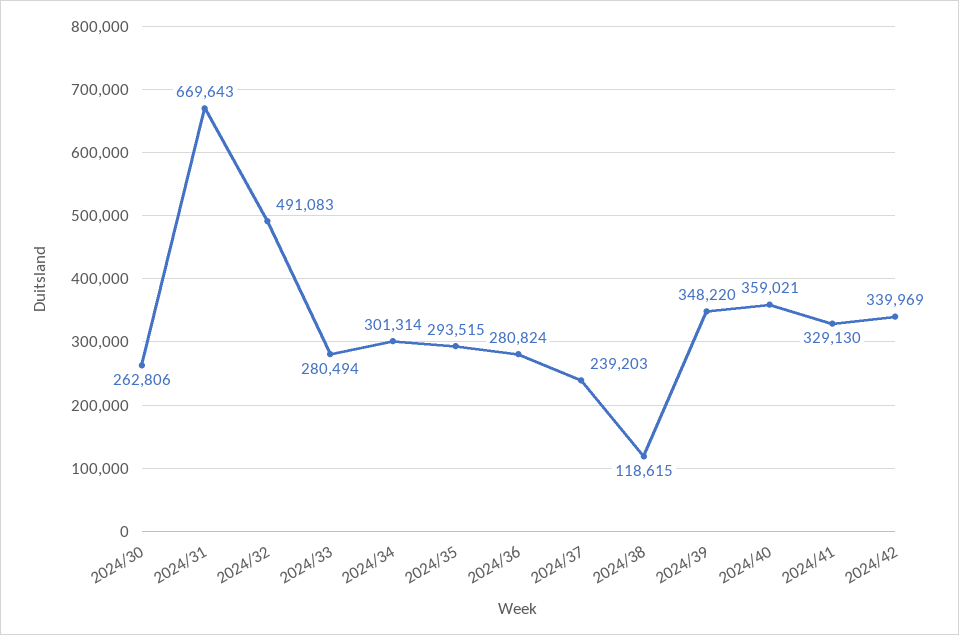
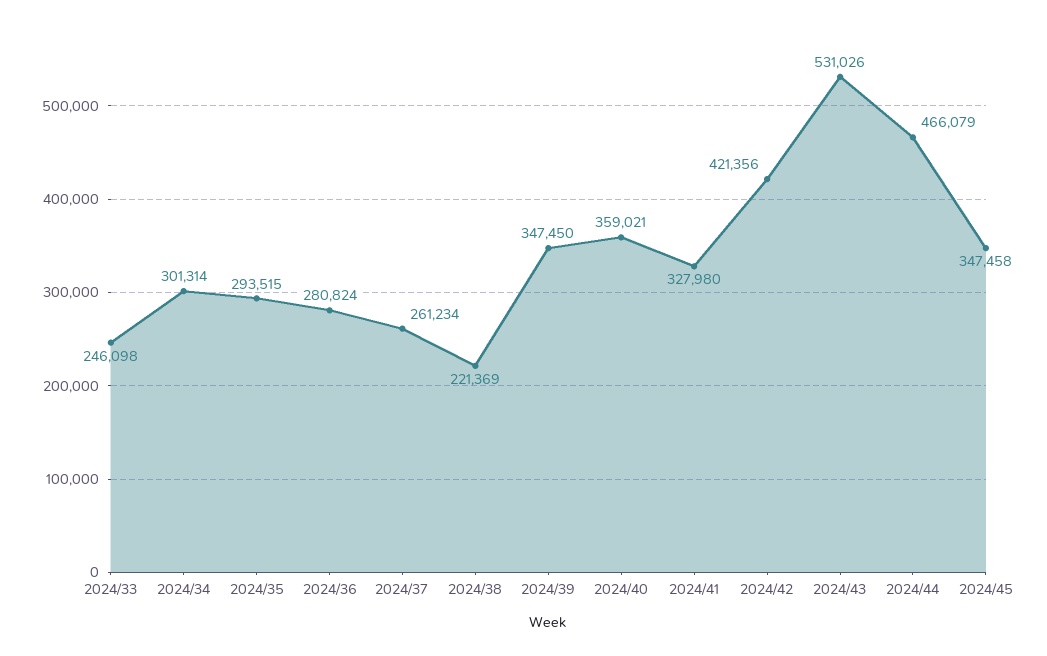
2024/30: 262806 -> none
2024/31: 669643 -> none
2024/32: 491083 -> none
2024/33: 280494 -> 246098
2024/37: 239203 -> 261234
2024/38: 118615 -> 221369
2024/39: 348220 -> 347450
2024/41: 329130 -> 327980
2024/42: 339969 -> 421356
2024/43: none -> 531026
2024/44: none -> 466079
2024/45: none -> 347458

